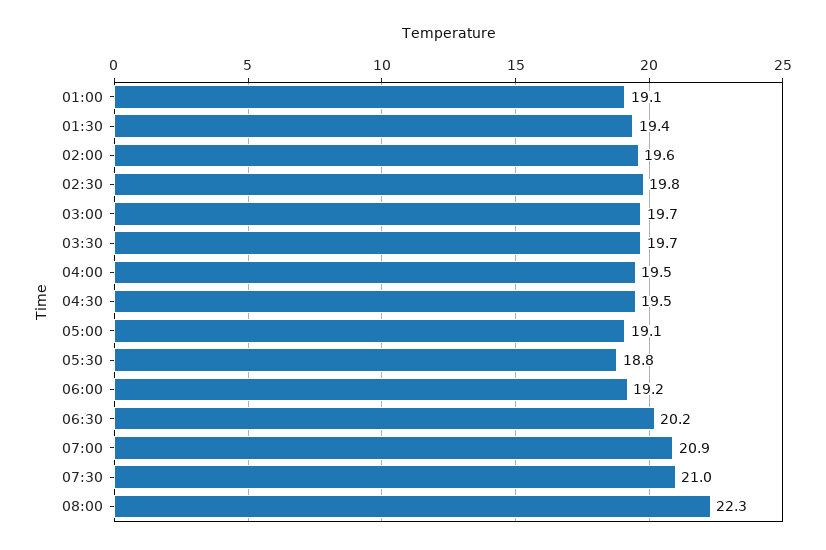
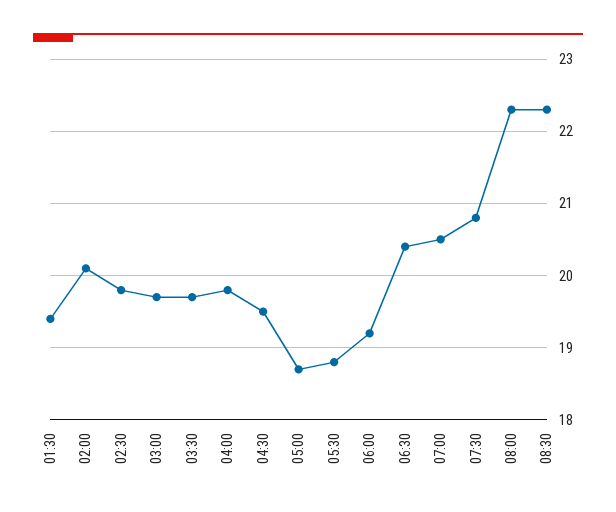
01:00: 19.1 -> none
02:00: 19.6 -> 20.1
04:00: 19.5 -> 19.8
05:00: 19.1 -> 18.7
06:30: 20.2 -> 20.4
07:00: 20.9 -> 20.5
07:30: 21 -> 20.8
08:30: none -> 22.3

